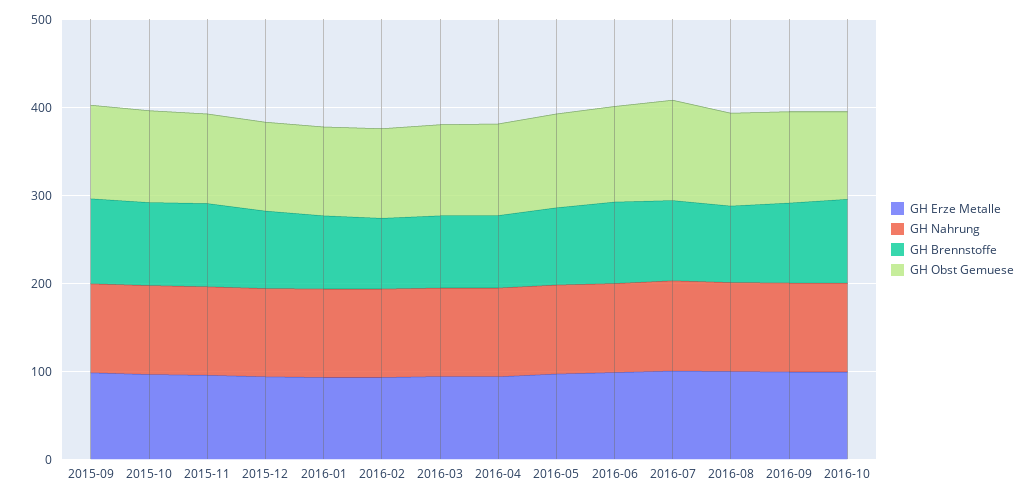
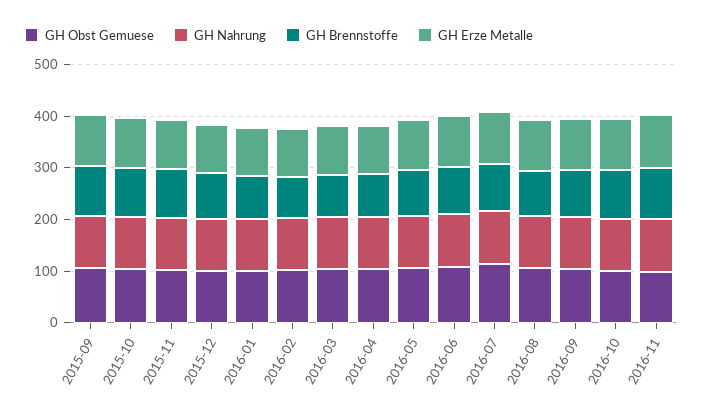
GH Obst Gemuese, 2016-11: none -> 100
GH Nahrung, 2016-11: none -> 100
GH Brennstoffe, 2016-11: none -> 100
GH Erze Metalle, 2016-11: none -> 100

